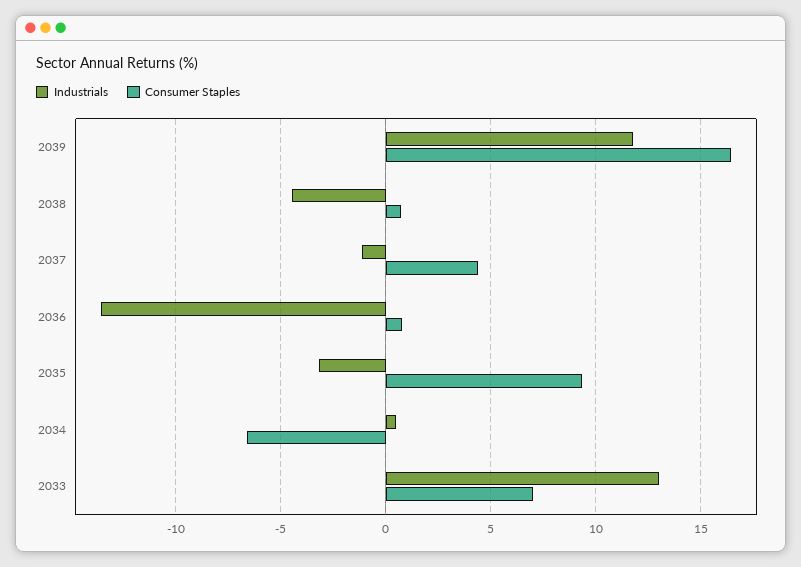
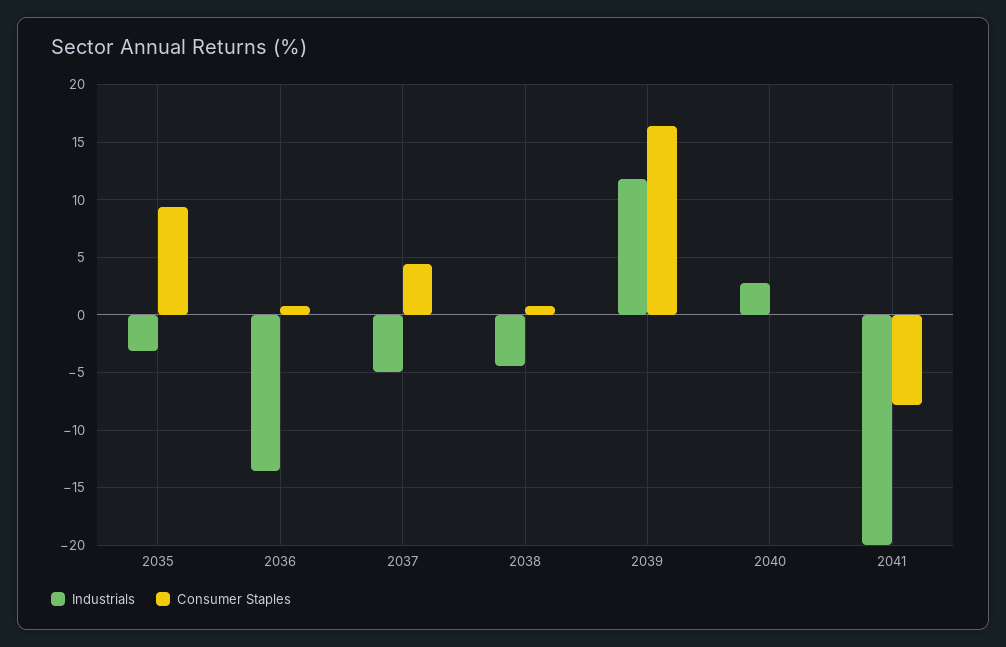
Industrials, 2037: -1 -> -5
Industrials, 2034: 0.5 -> none
Consumer Staples, 2034: -6.5 -> none
Industrials, 2033: 13 -> none
Consumer Staples, 2033: 7 -> none
Industrials, 2040: none -> 3
Consumer Staples, 2040: none -> 0
Industrials, 2041: none -> -20
Consumer Staples, 2041: none -> -8

